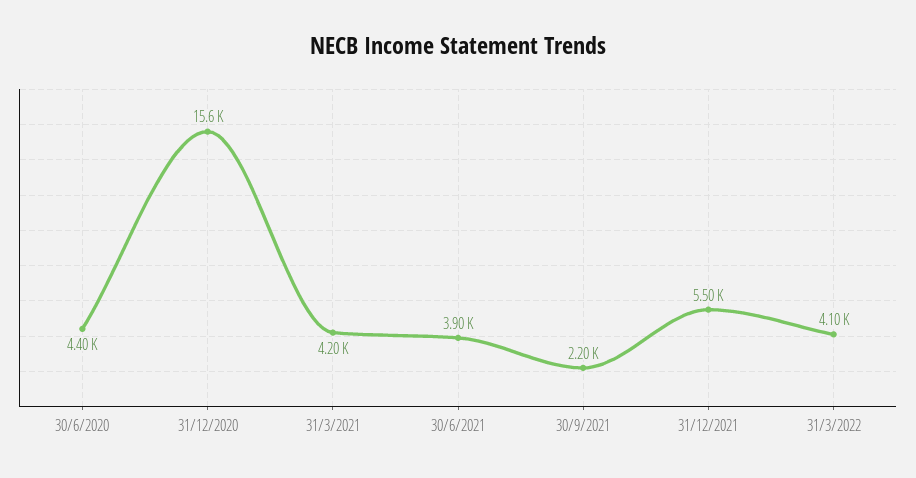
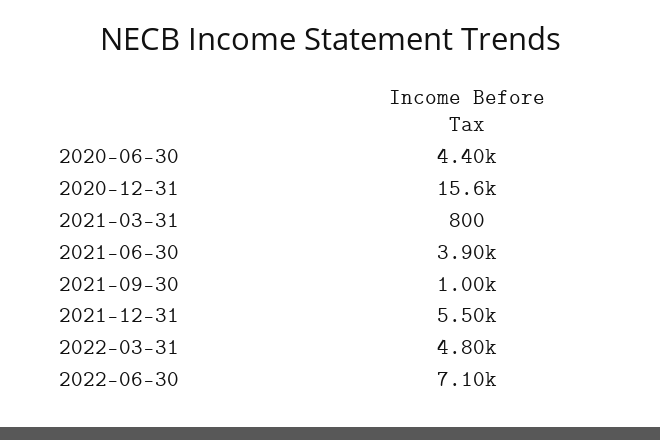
31/3/2021: 4200 -> 800
30/9/2021: 2200 -> 1000
31/3/2022: 4100 -> 4800
2022-06-30: none -> 7100

